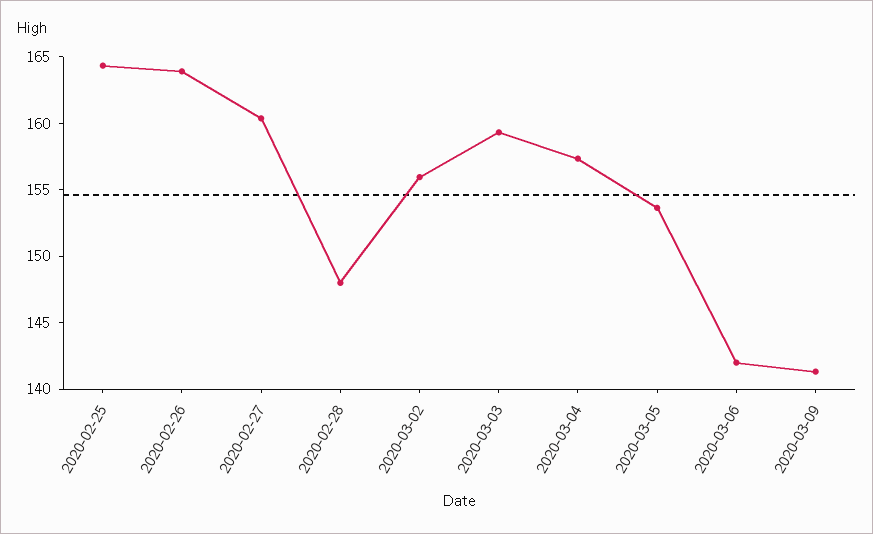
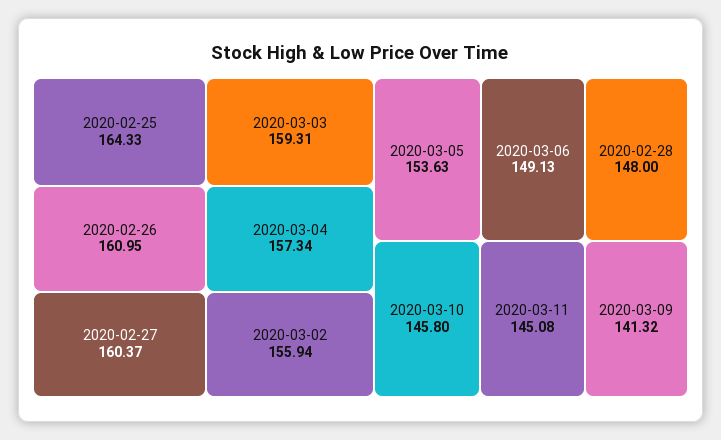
2020-02-26: 164 -> 160.95
2020-03-06: 142 -> 149.13
2020-03-10: none -> 145.8
2020-03-11: none -> 145.08

